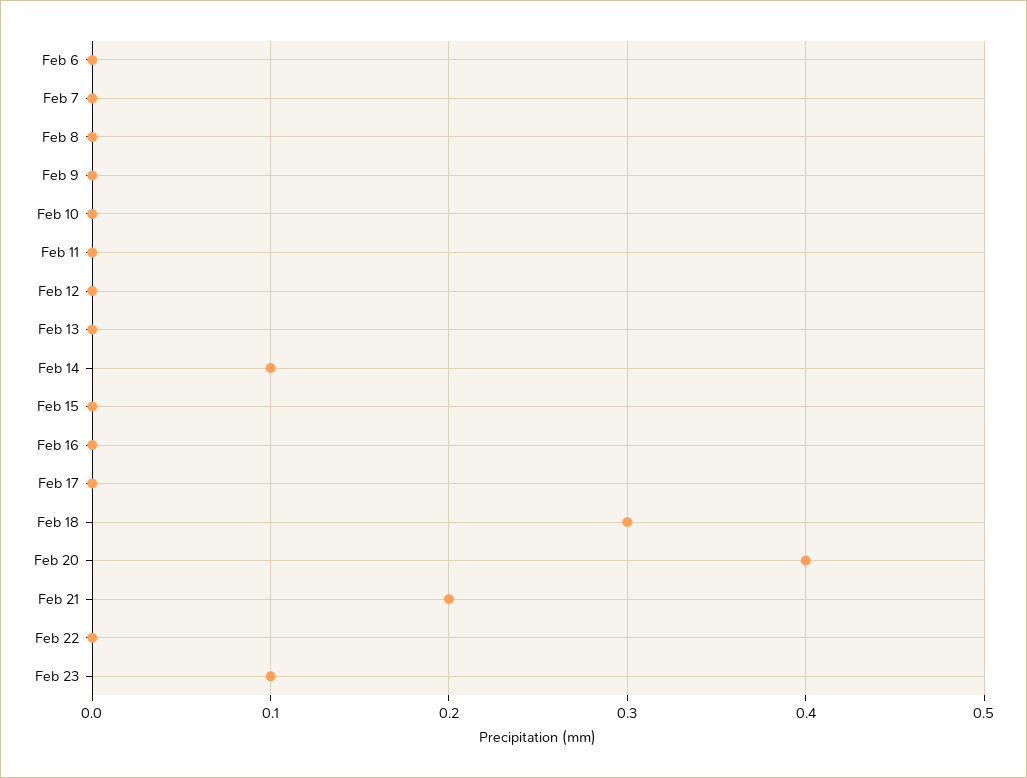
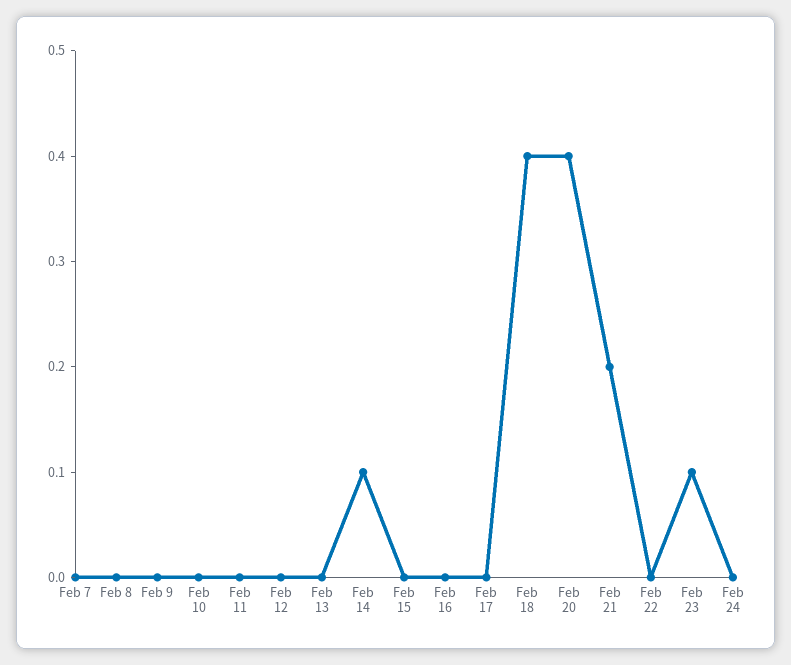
Feb 6: 0 -> none
Feb 18: 0.3 -> 0.4
Feb 24: none -> 0

